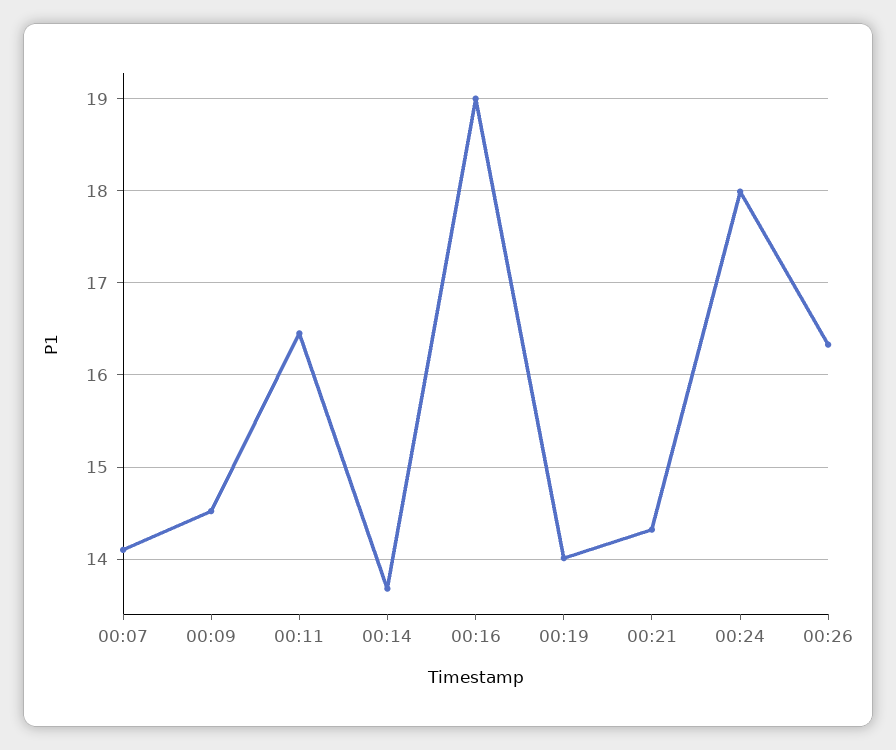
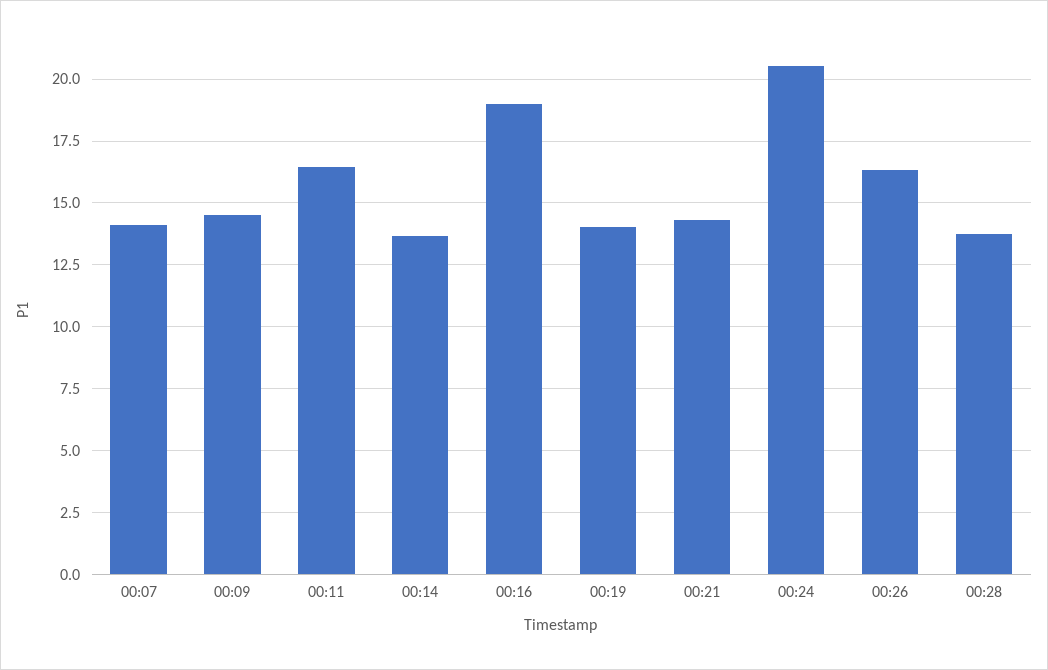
00:24: 18 -> 20.5
00:28: none -> 13.75

